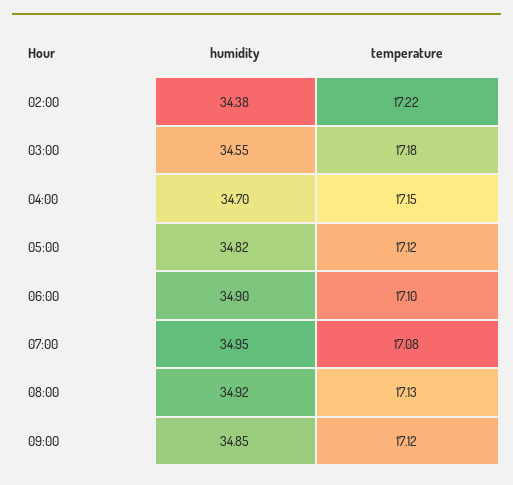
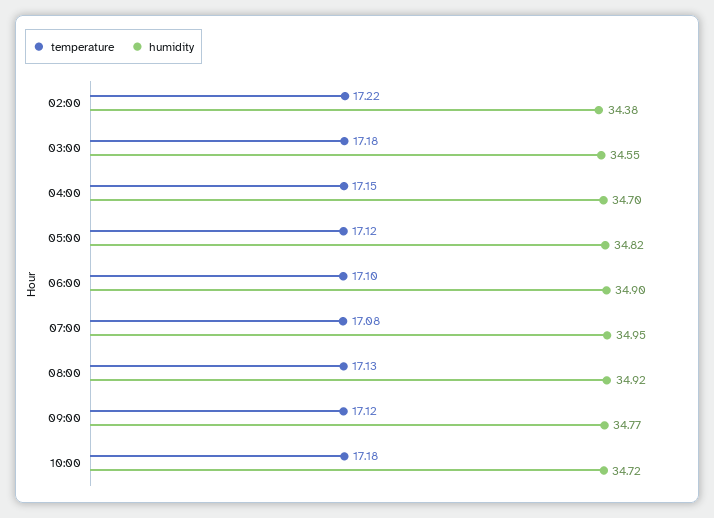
humidity, 09:00: 34.85 -> 34.77
temperature, 10:00: none -> 17.18
humidity, 10:00: none -> 34.72

